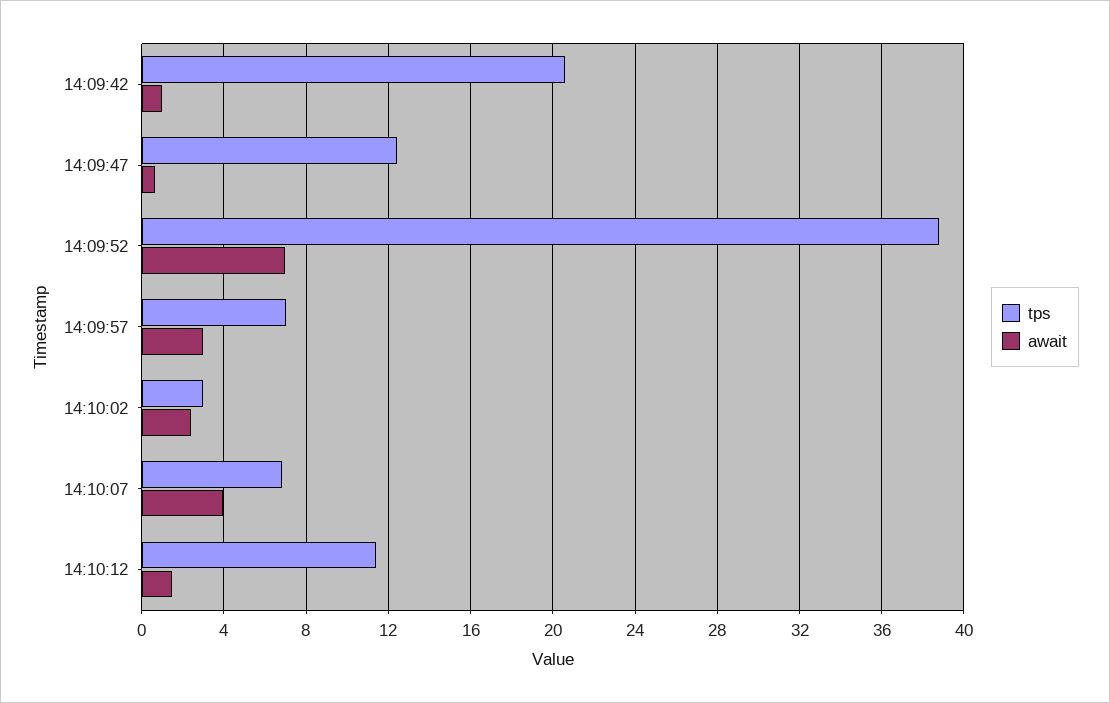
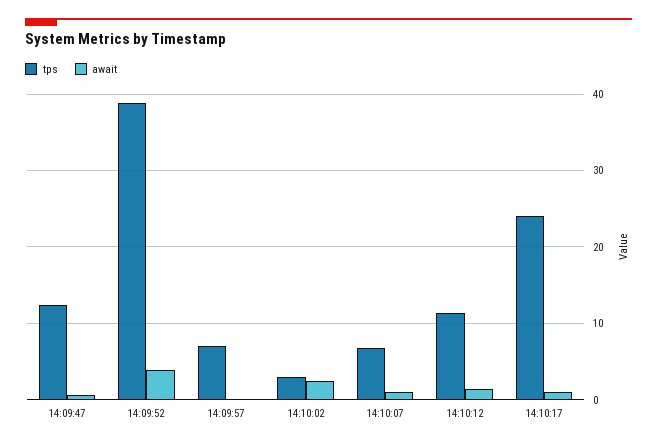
tps, 14:09:42: 20.5 -> none
await, 14:09:42: 1 -> none
await, 14:09:52: 7 -> 4
await, 14:09:57: 3 -> 0
await, 14:10:07: 4 -> 1
tps, 14:10:17: none -> 24
await, 14:10:17: none -> 1

